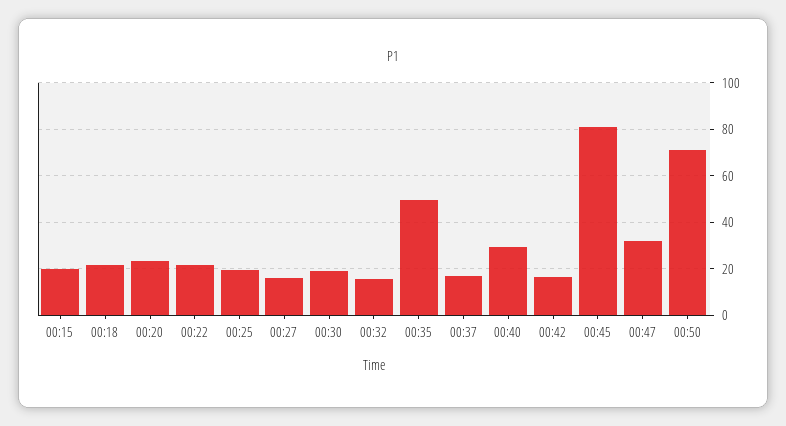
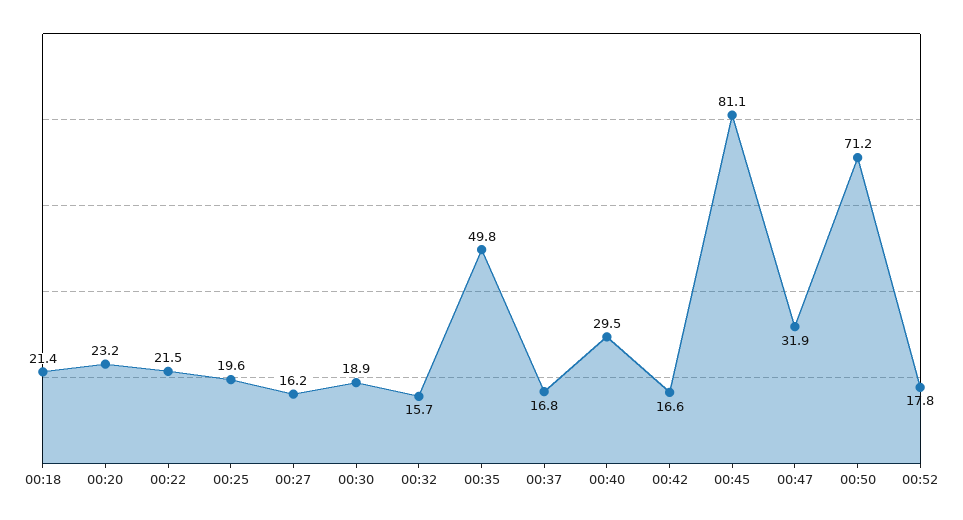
00:15: 20 -> none
00:52: none -> 17.8

